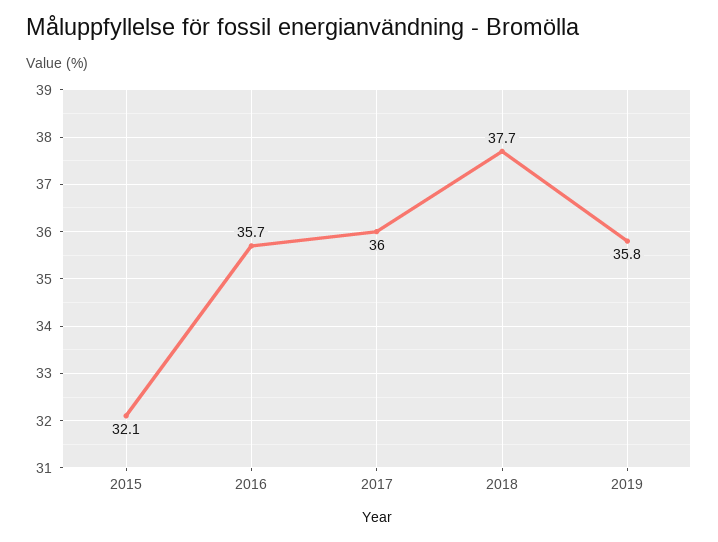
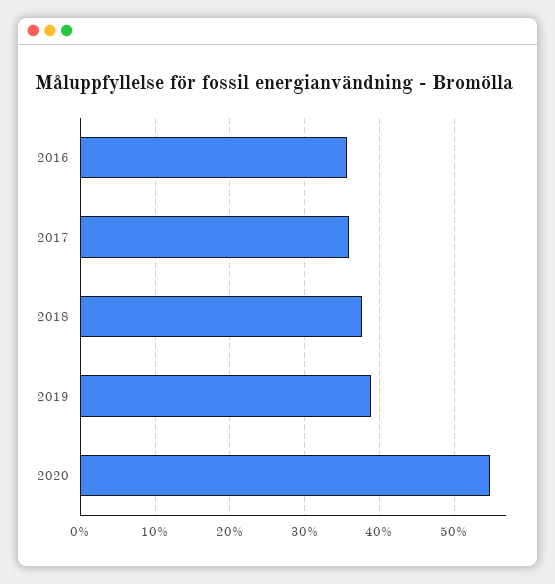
2015: 32.1 -> none
2019: 35.8 -> 39
2020: none -> 55

